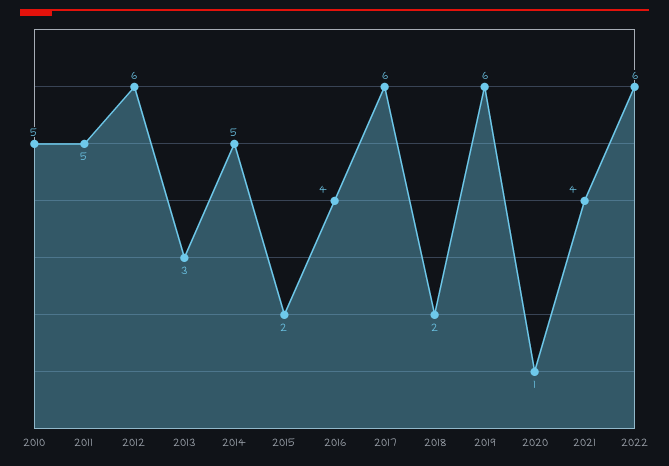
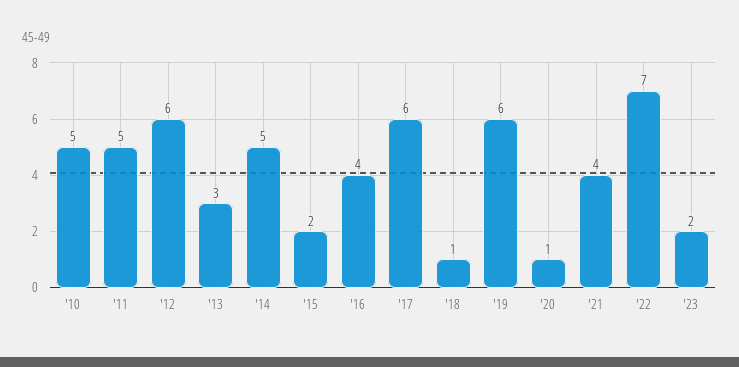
2018: 2 -> 1
2022: 6 -> 7
'23: none -> 2

